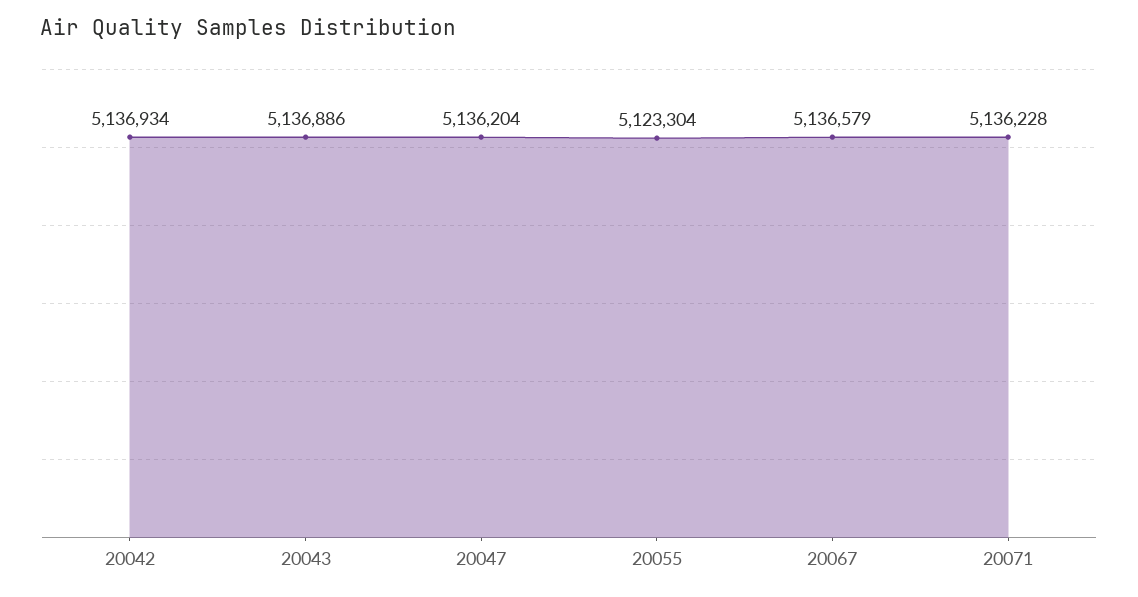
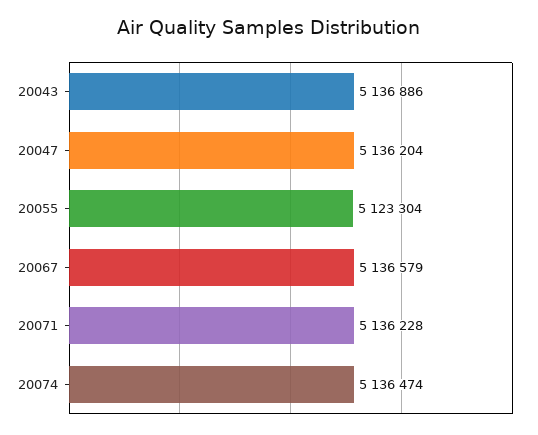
20042: 5136934 -> none
20074: none -> 5136474

